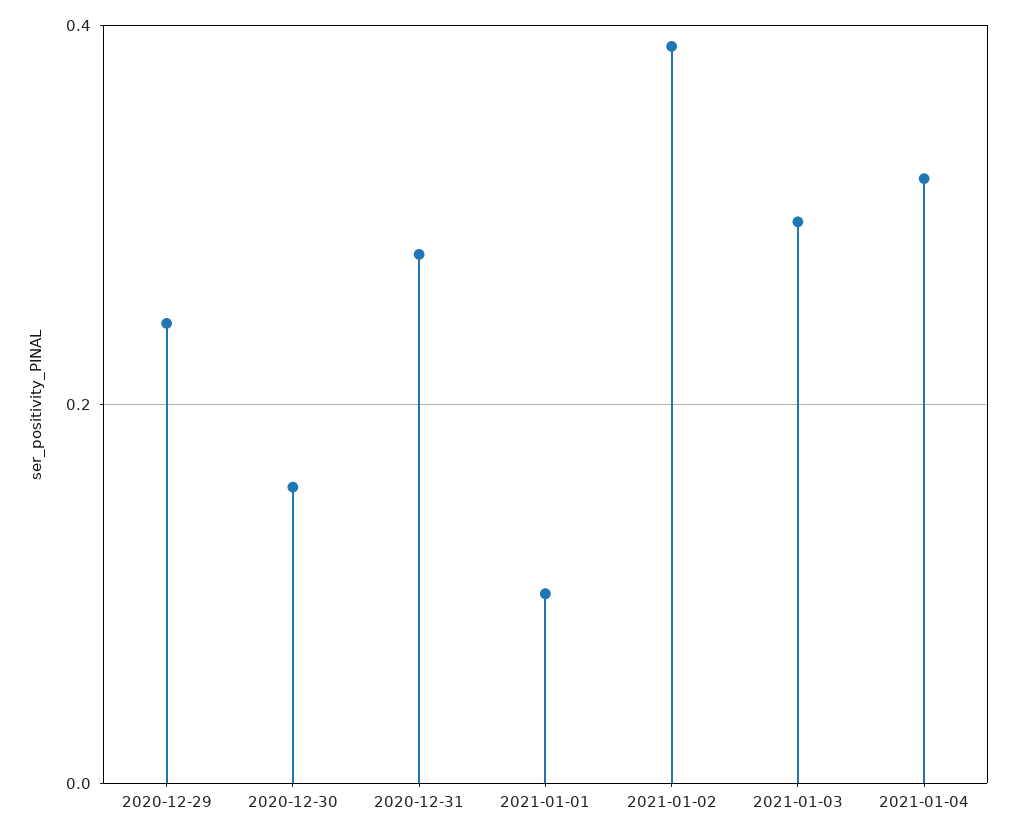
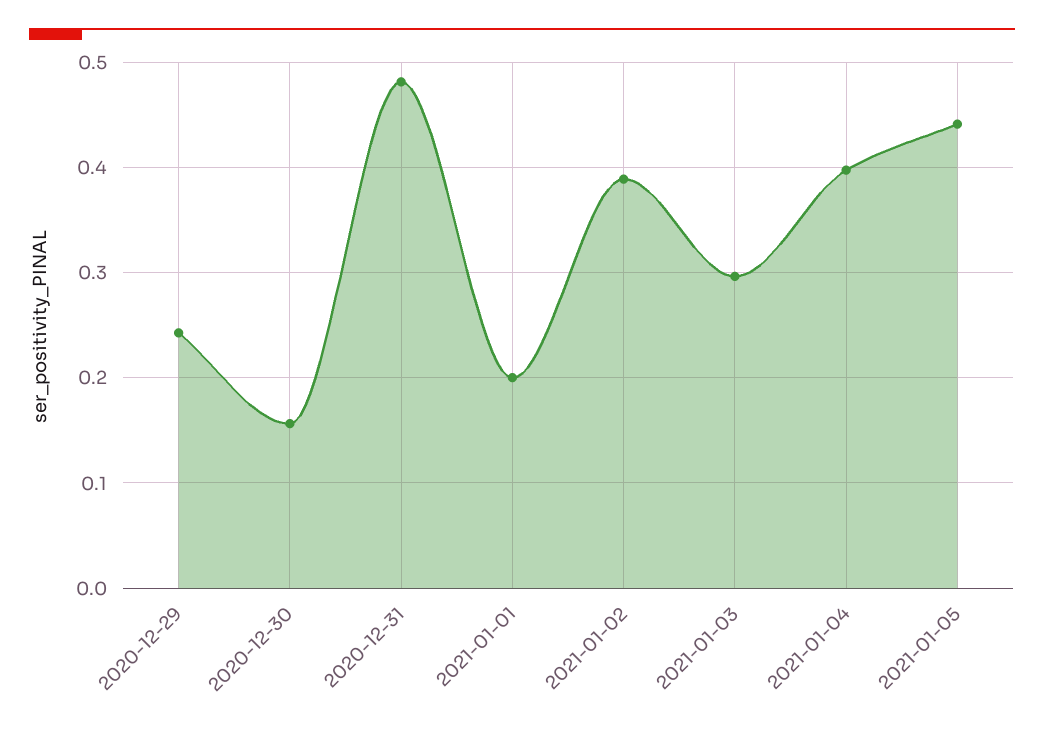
2020-12-31: 0.28 -> 0.48
2021-01-01: 0.1 -> 0.2
2021-01-04: 0.32 -> 0.4
2021-01-05: none -> 0.44

